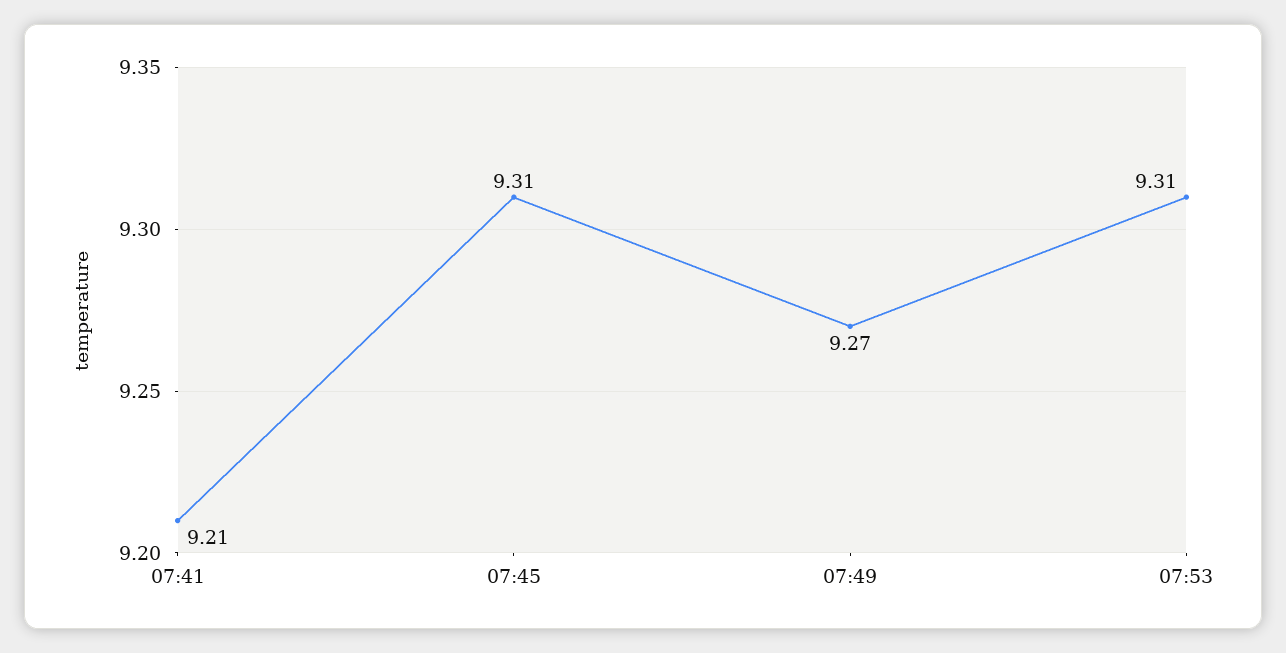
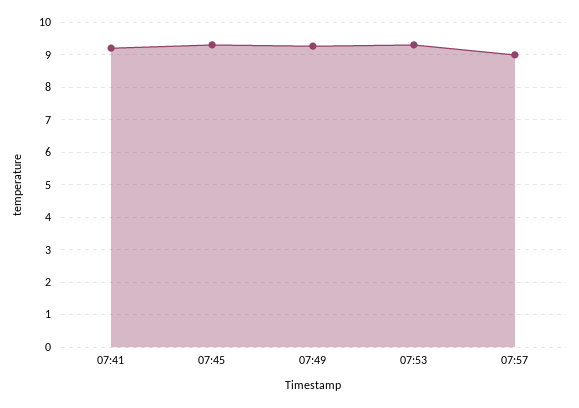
07:57: none -> 9

